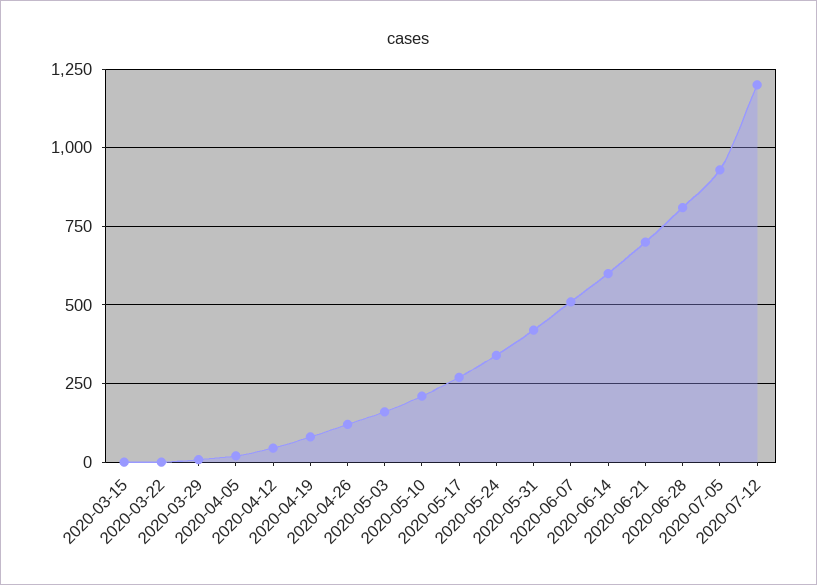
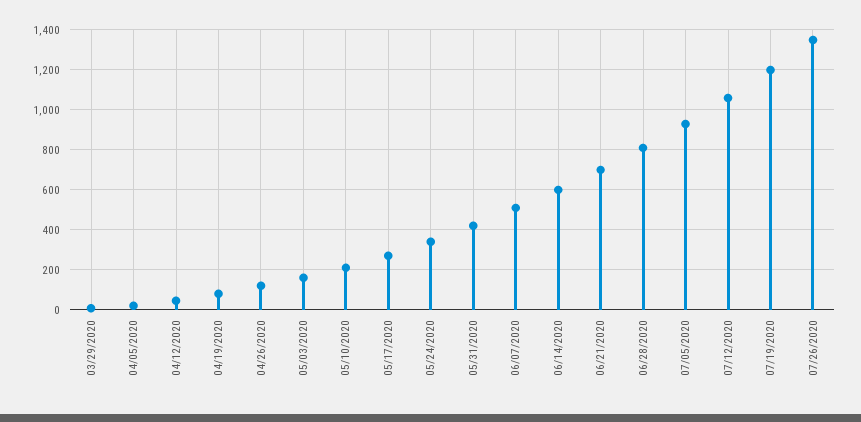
2020-03-15: 0 -> none
2020-03-22: 0 -> none
2020-07-12: 1200 -> 1050
07/19/2020: none -> 1200
07/26/2020: none -> 1350

